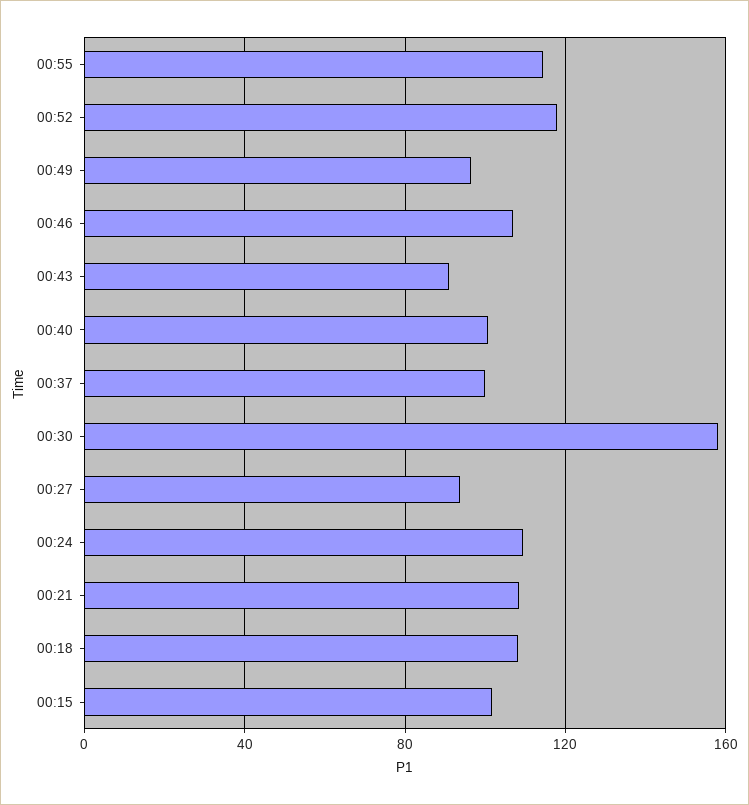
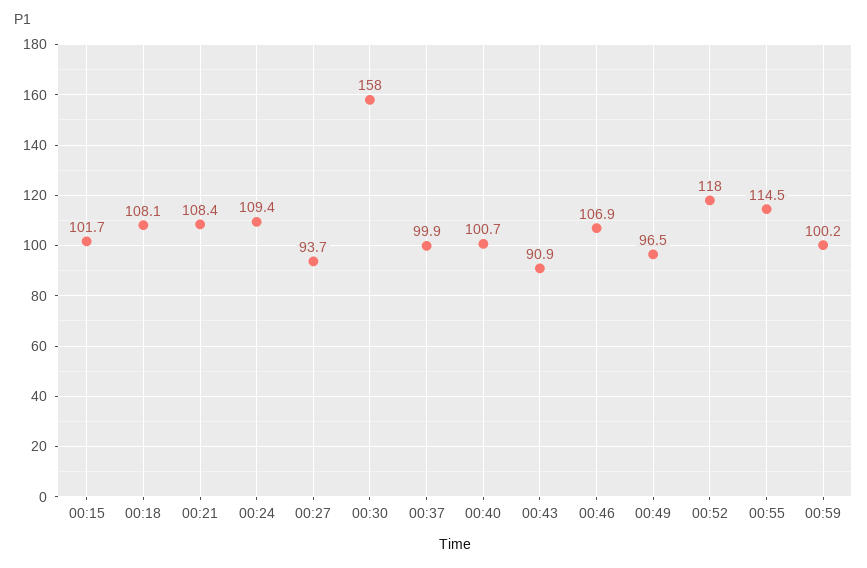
00:59: none -> 100.2

